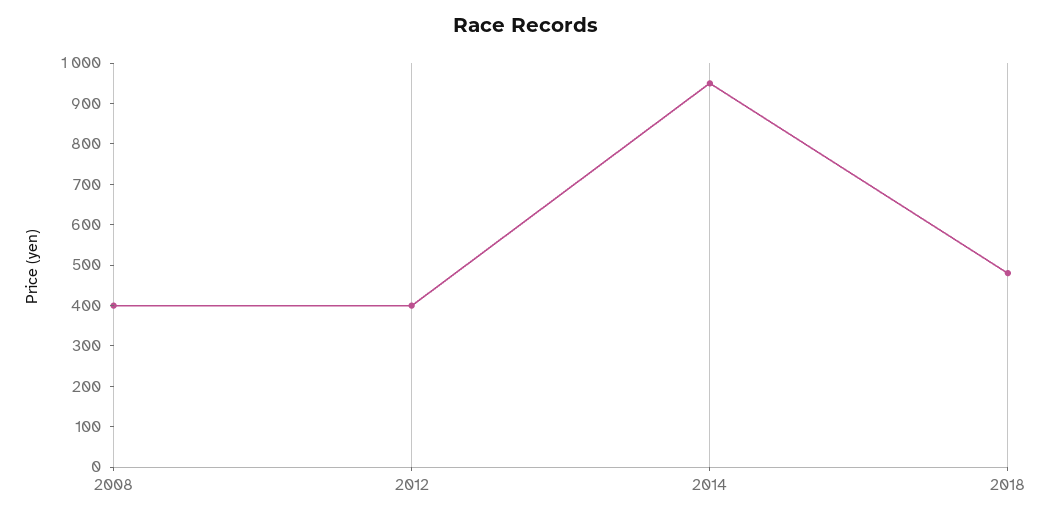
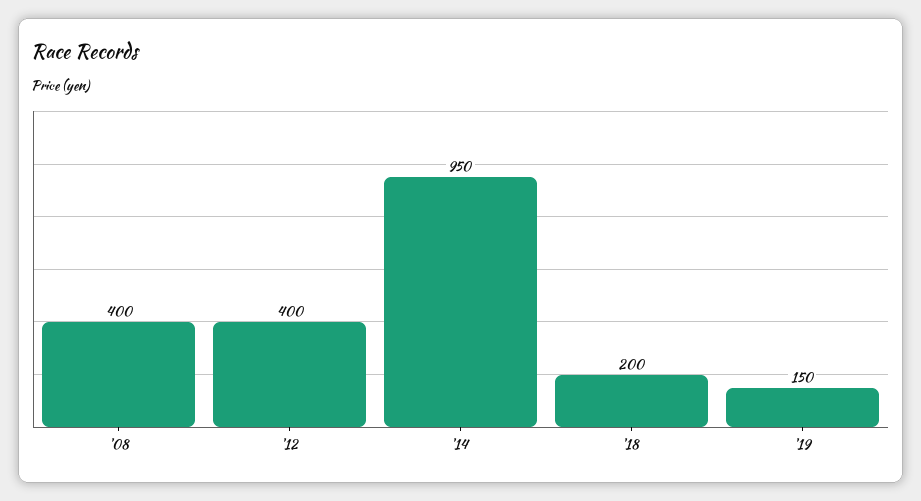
2018: 480 -> 200
'19: none -> 150

